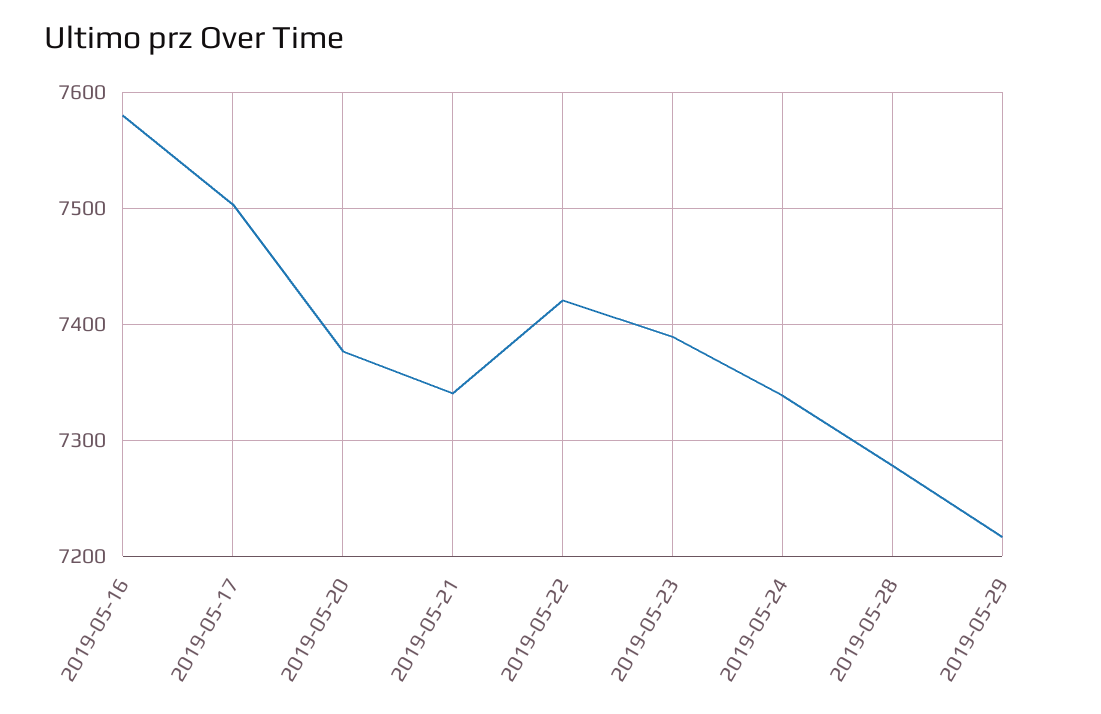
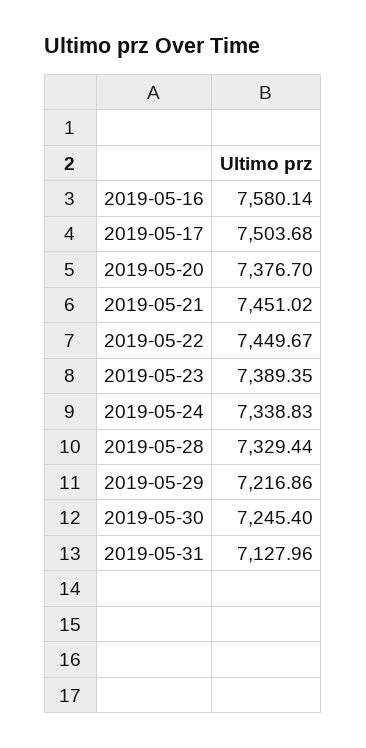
2019-05-21: 7340 -> 7451.02
2019-05-22: 7420 -> 7449.67
2019-05-28: 7280 -> 7329.44
2019-05-30: none -> 7245.4
2019-05-31: none -> 7127.96

